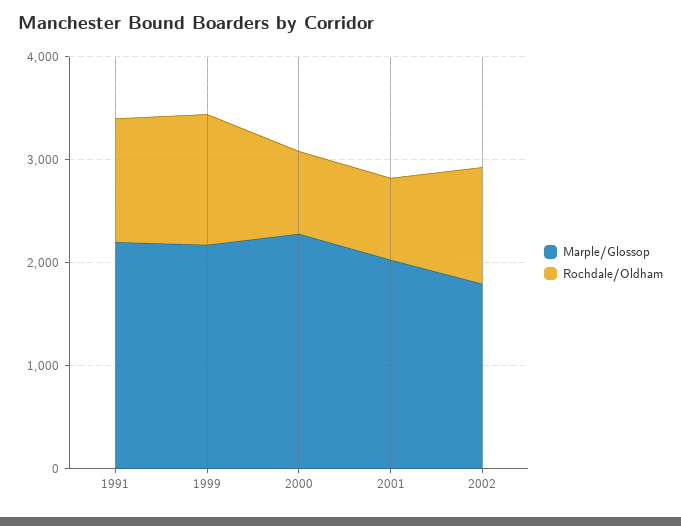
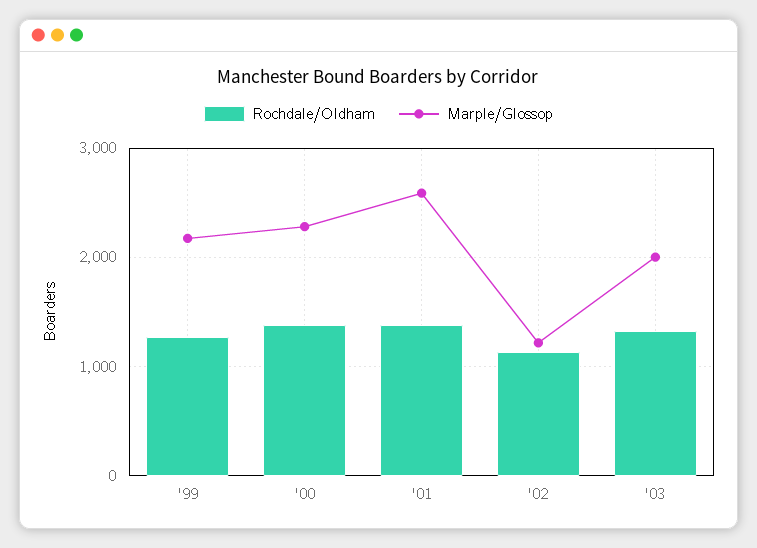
Marple/Glossop, 1991: 2200 -> none
Rochdale/Oldham, 1991: 1200 -> none
Rochdale/Oldham, 2000: 800 -> 1400
Marple/Glossop, 2001: 2000 -> 2600
Rochdale/Oldham, 2001: 800 -> 1400
Marple/Glossop, 2002: 1800 -> 1200
Rochdale/Oldham, '03: none -> 1300
Marple/Glossop, '03: none -> 2000

